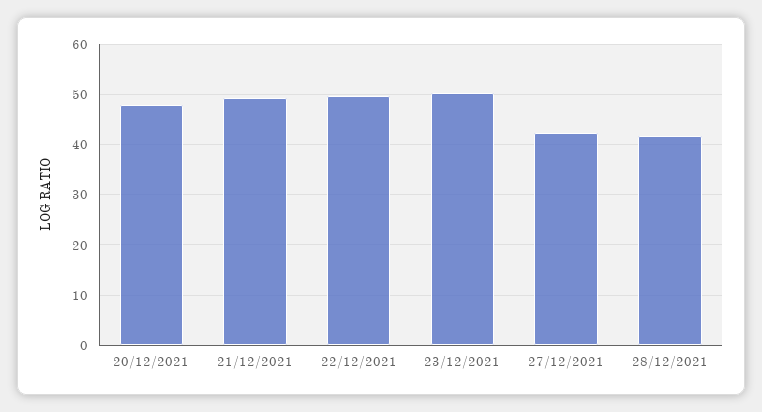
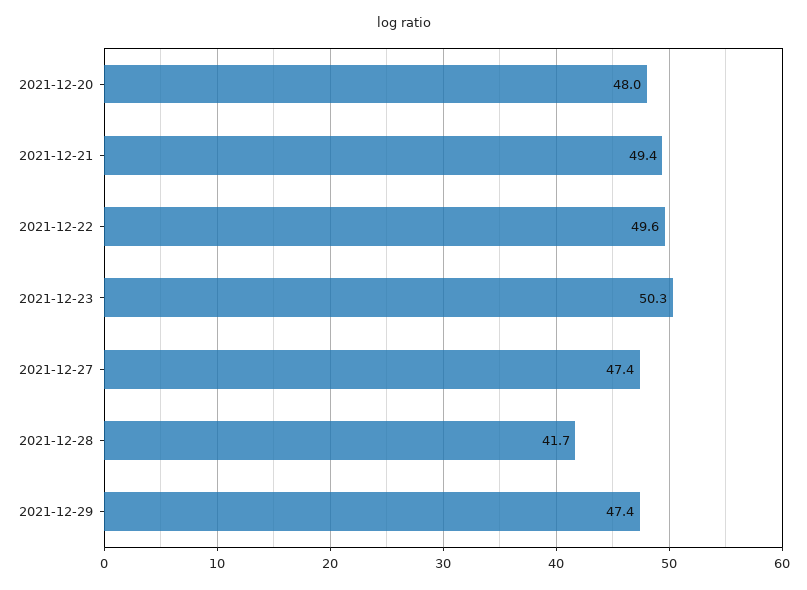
27/12/2021: 42 -> 47.4
2021-12-29: none -> 47.4

